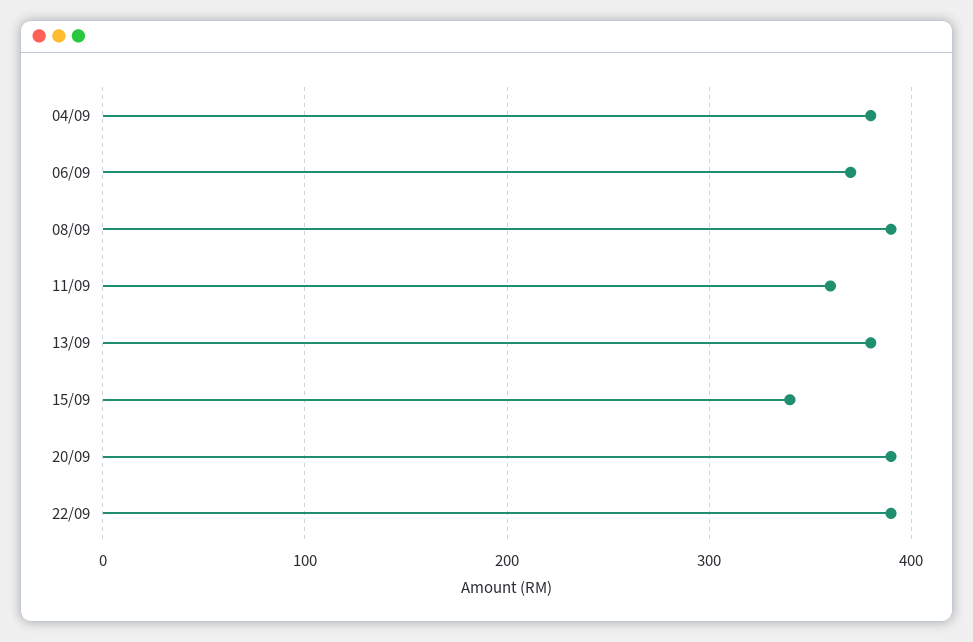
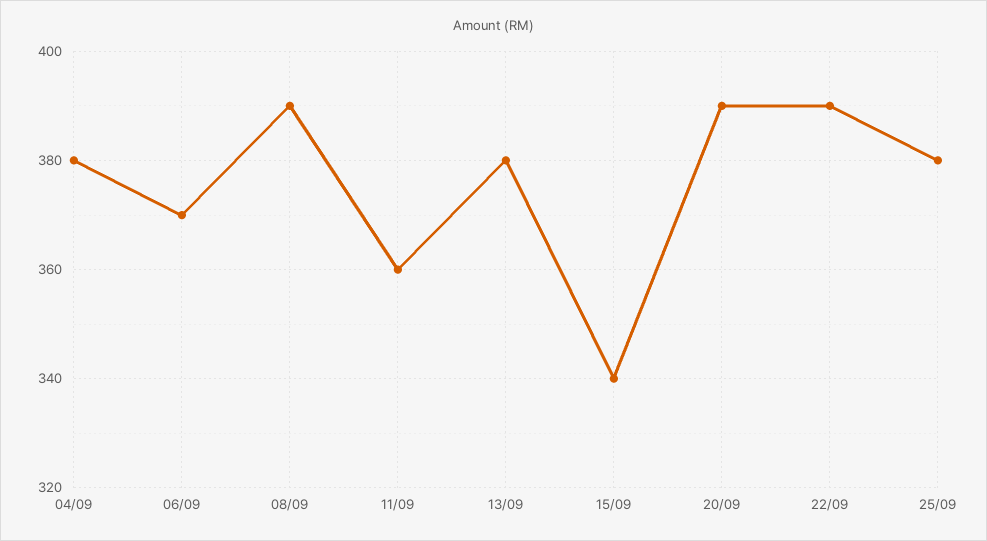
25/09: none -> 380

